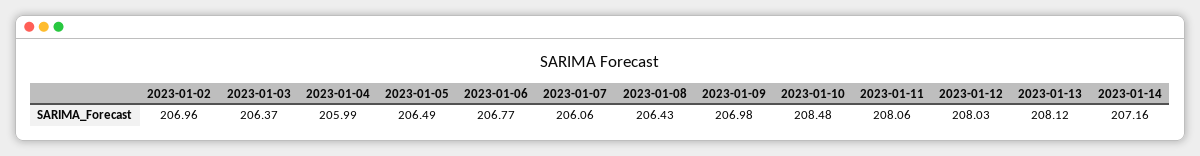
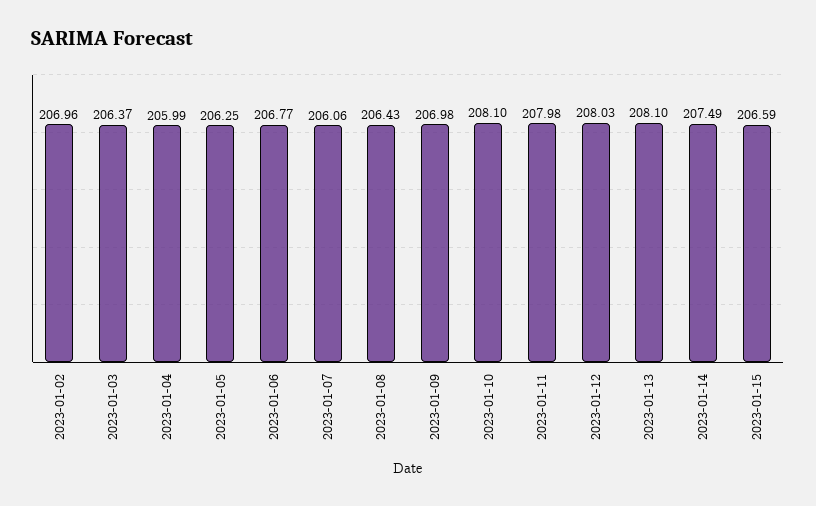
2023-01-05: 206.49 -> 206.25
2023-01-10: 208.48 -> 208.1
2023-01-11: 208.06 -> 207.98
2023-01-13: 208.12 -> 208.1
2023-01-14: 207.16 -> 207.49
2023-01-15: none -> 206.59

